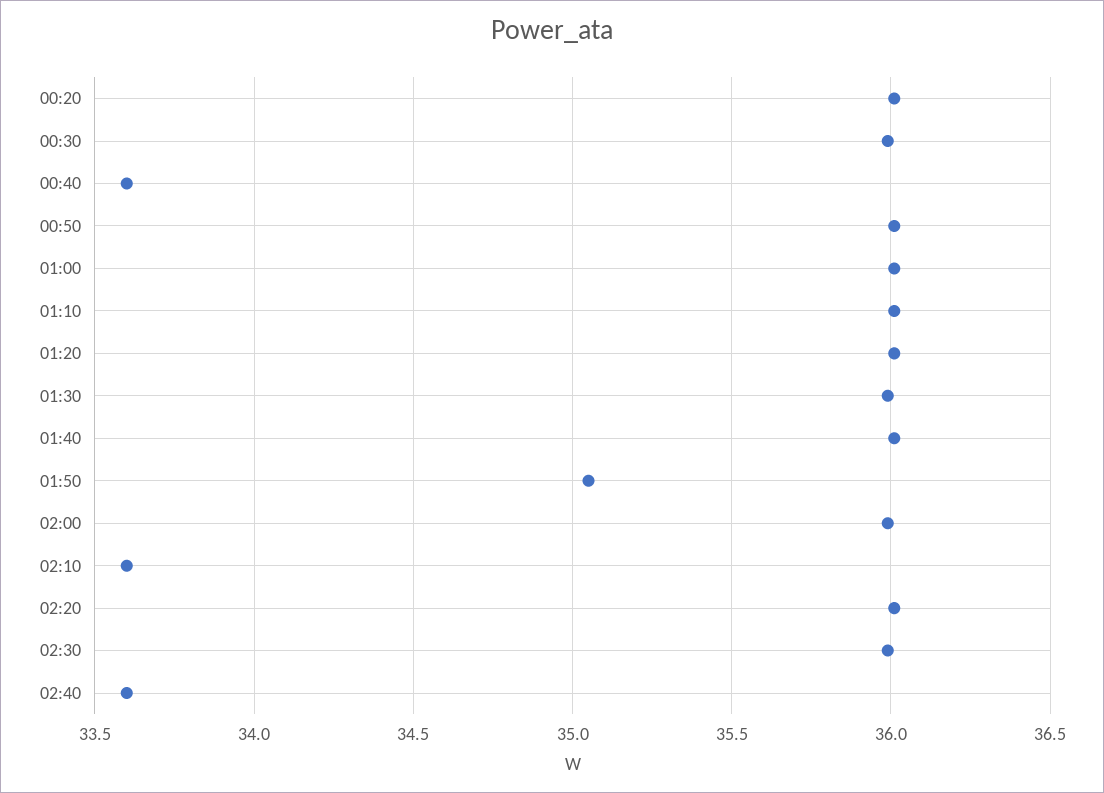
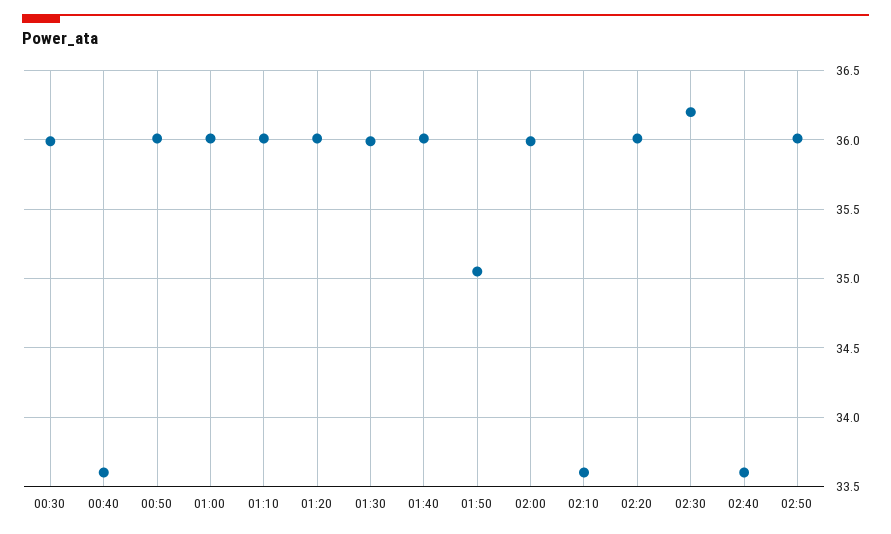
00:20: 36 -> none
02:30: 36 -> 36.2
02:50: none -> 36

